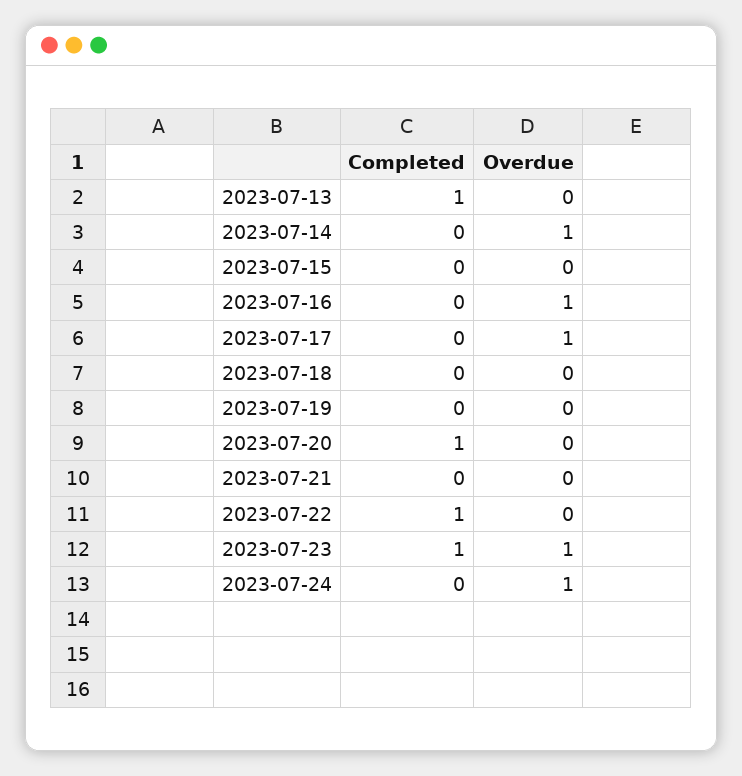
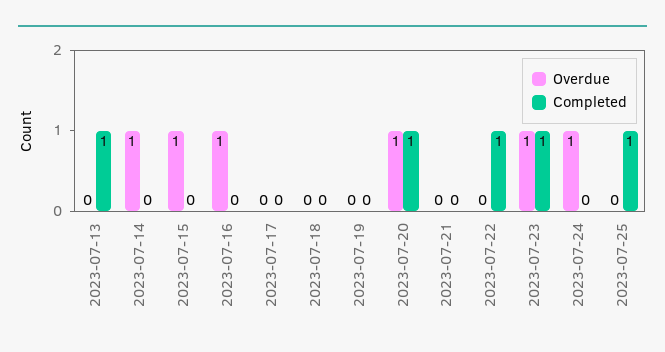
Overdue, 2023-07-15: 0 -> 1
Overdue, 2023-07-17: 1 -> 0
Overdue, 2023-07-20: 0 -> 1
Overdue, 2023-07-25: none -> 0
Completed, 2023-07-25: none -> 1

